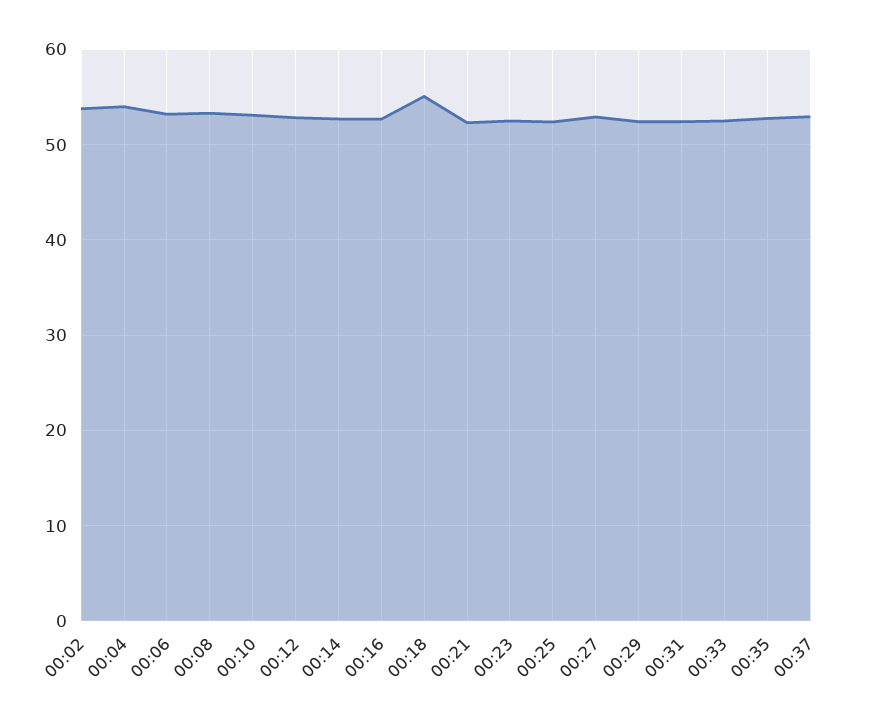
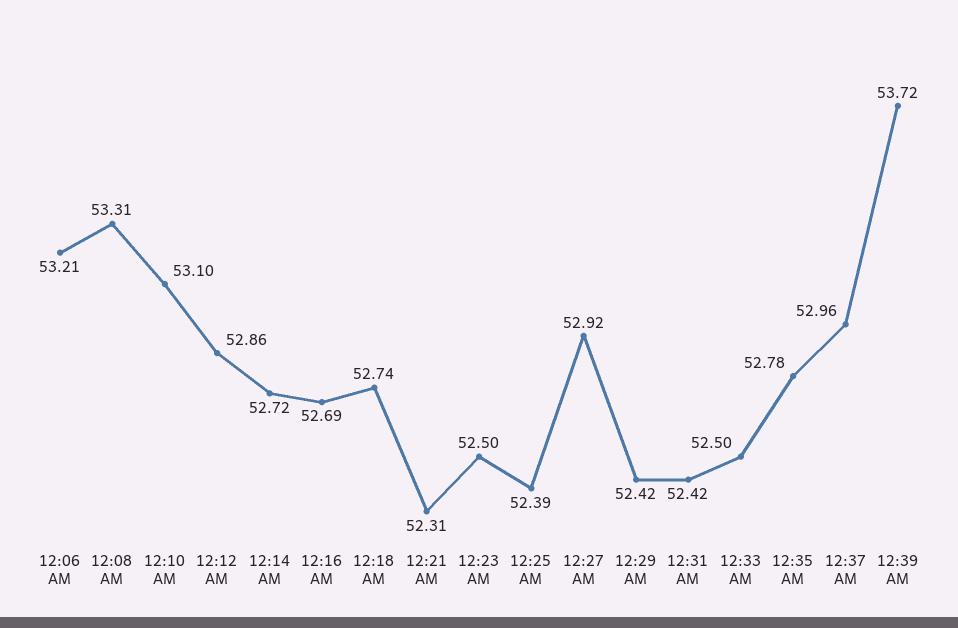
00:02: 54 -> none
00:04: 54 -> none
00:18: 55 -> 52.74
12:39 AM: none -> 53.72

